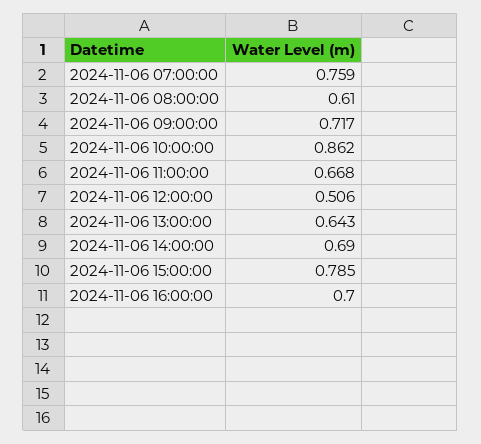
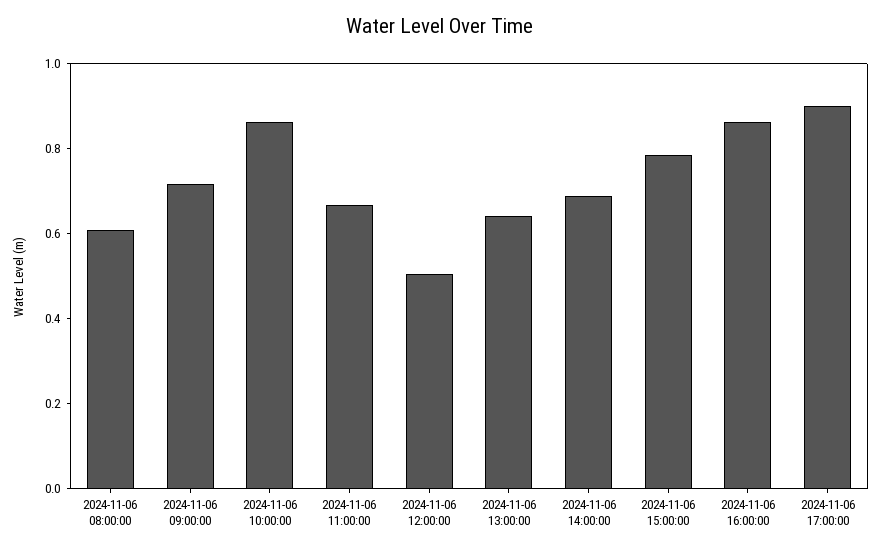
2024-11-06 07:00:00: 0.759 -> none
2024-11-06 16:00:00: 0.7 -> 0.85
2024-11-06 17:00:00: none -> 0.9

